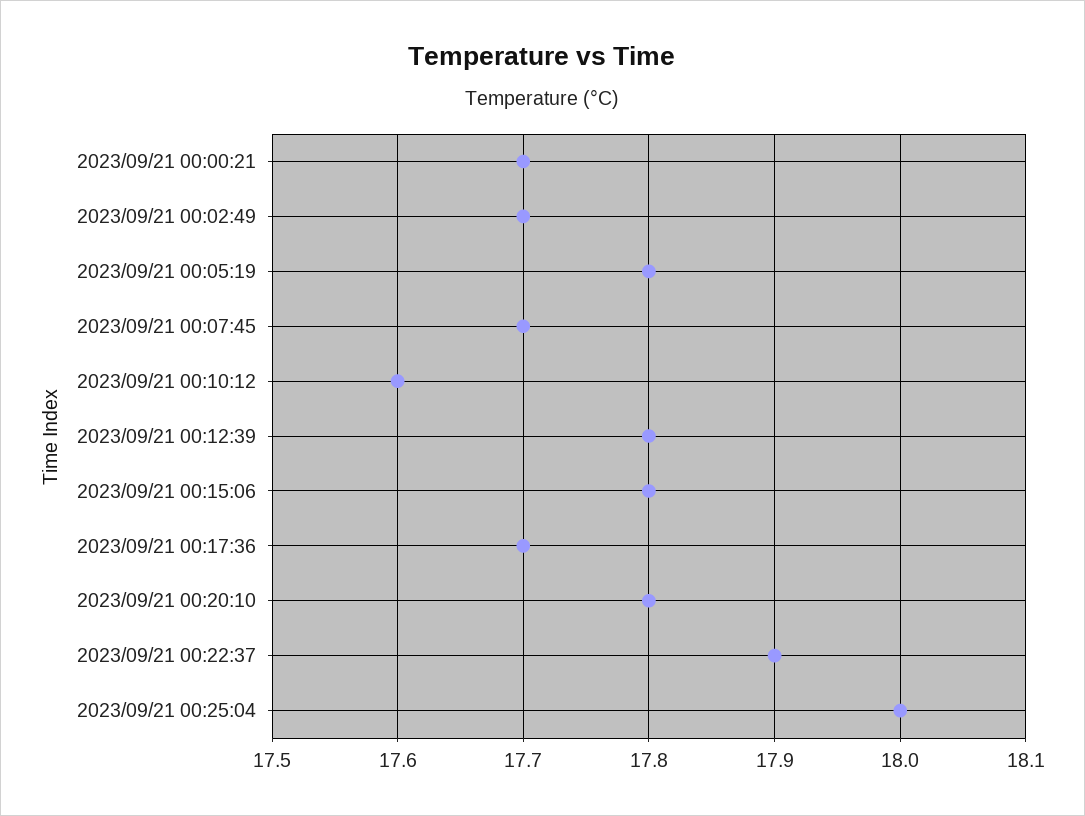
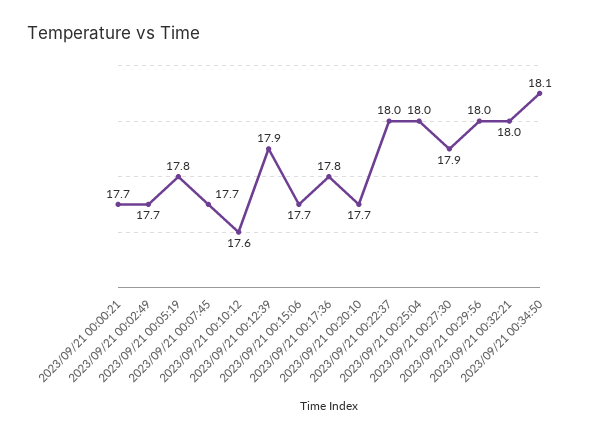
2023/09/21 00:12:39: 17.8 -> 17.9
2023/09/21 00:15:06: 17.8 -> 17.7
2023/09/21 00:17:36: 17.7 -> 17.8
2023/09/21 00:20:10: 17.8 -> 17.7
2023/09/21 00:22:37: 17.9 -> 18
2023/09/21 00:27:30: none -> 17.9
2023/09/21 00:29:56: none -> 18
2023/09/21 00:32:21: none -> 18
2023/09/21 00:34:50: none -> 18.1

